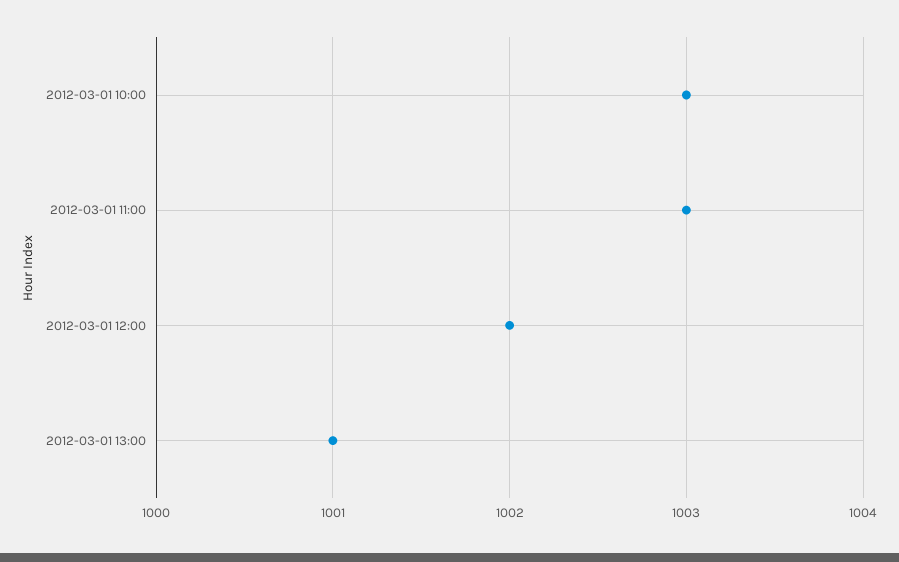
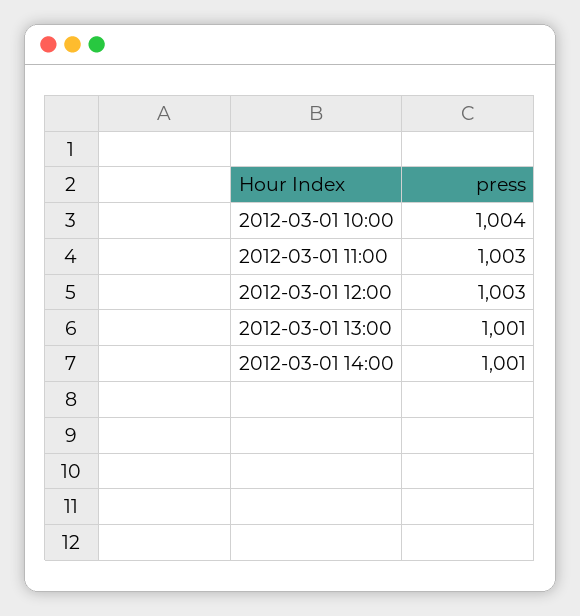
2012-03-01 10:00: 1003 -> 1004
2012-03-01 12:00: 1002 -> 1003
2012-03-01 14:00: none -> 1001

